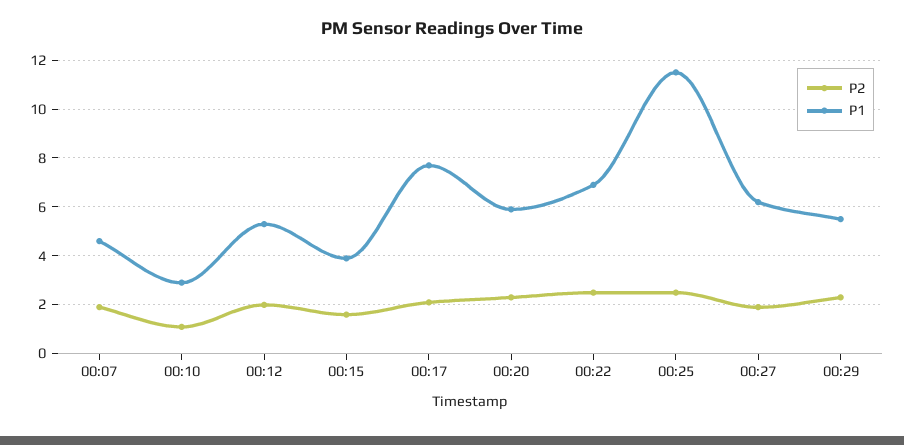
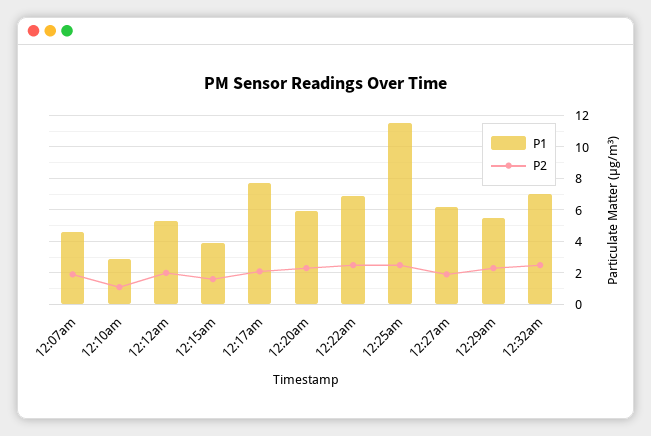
P1, 12:32am: none -> 7
P2, 12:32am: none -> 2.5

